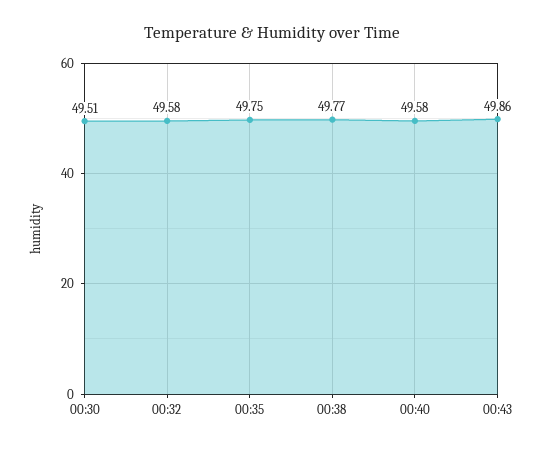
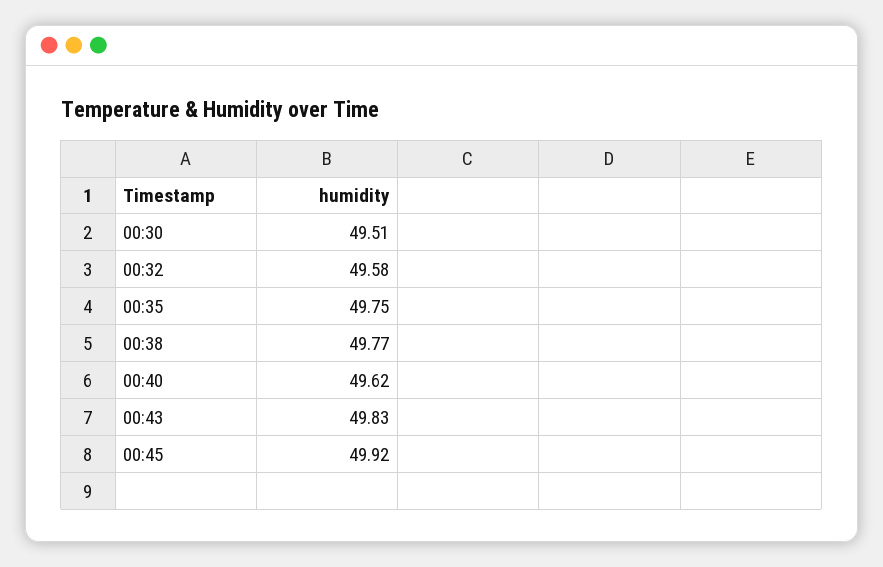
00:40: 49.58 -> 49.62
00:43: 49.86 -> 49.83
00:45: none -> 49.92

